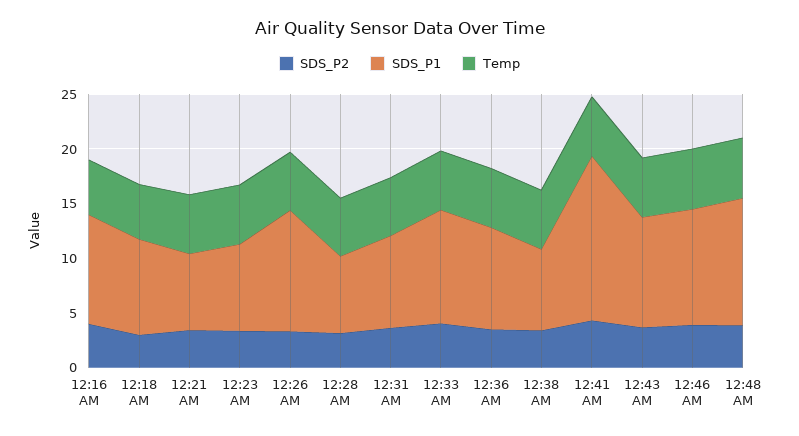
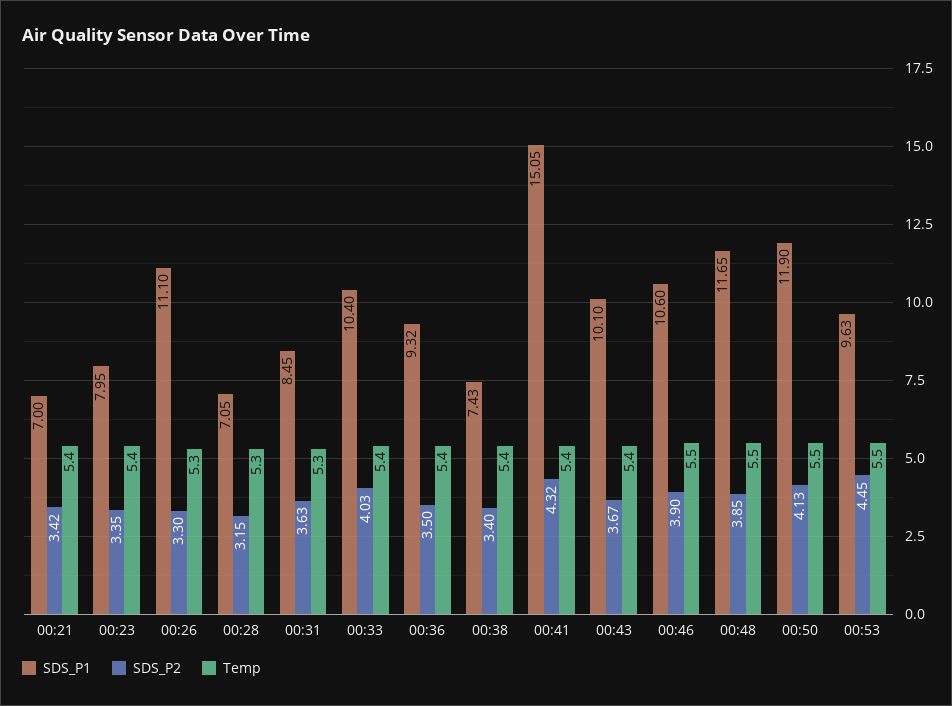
SDS_P2, 12:16 AM: 4 -> none
SDS_P1, 12:16 AM: 10 -> none
Temp, 12:16 AM: 5 -> none
SDS_P2, 12:18 AM: 3 -> none
SDS_P1, 12:18 AM: 9 -> none
Temp, 12:18 AM: 5 -> none
SDS_P1, 00:50: none -> 11.9
SDS_P2, 00:50: none -> 4.13
Temp, 00:50: none -> 5.5
SDS_P1, 00:53: none -> 9.63
SDS_P2, 00:53: none -> 4.45
Temp, 00:53: none -> 5.5

